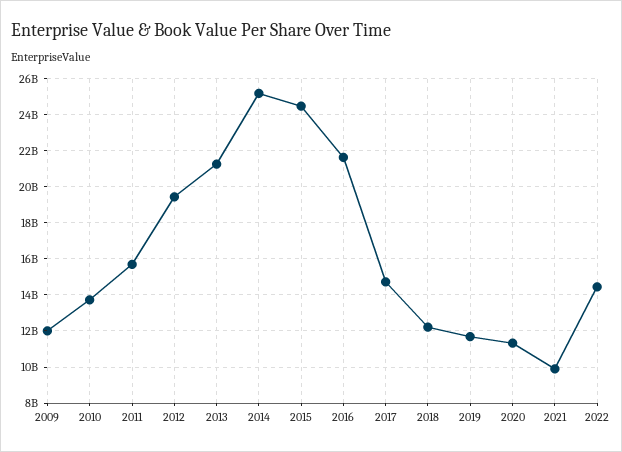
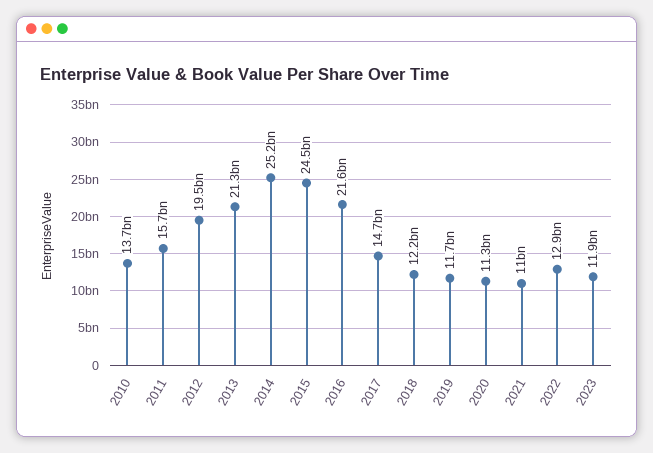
2009: 12000000000 -> none
2021: 10000000000 -> 11000000000
2022: 14500000000 -> 12900000000
2023: none -> 11900000000

